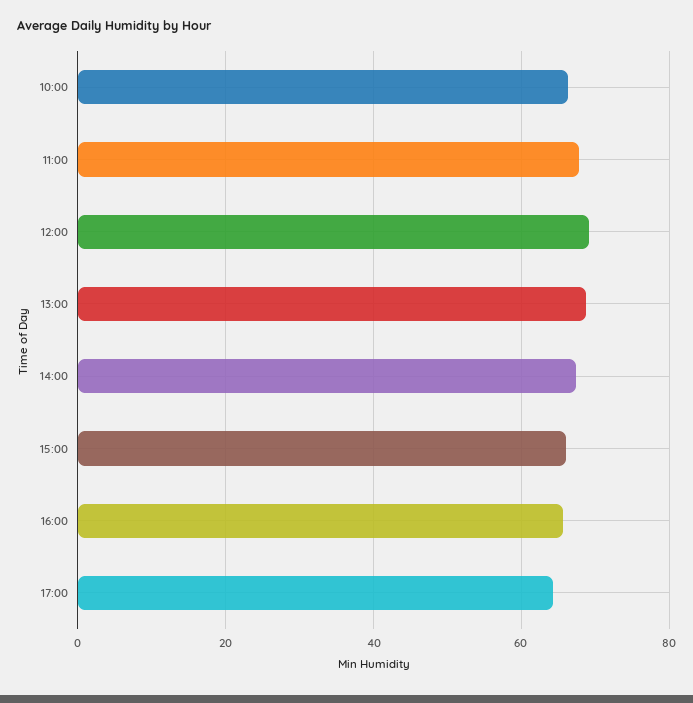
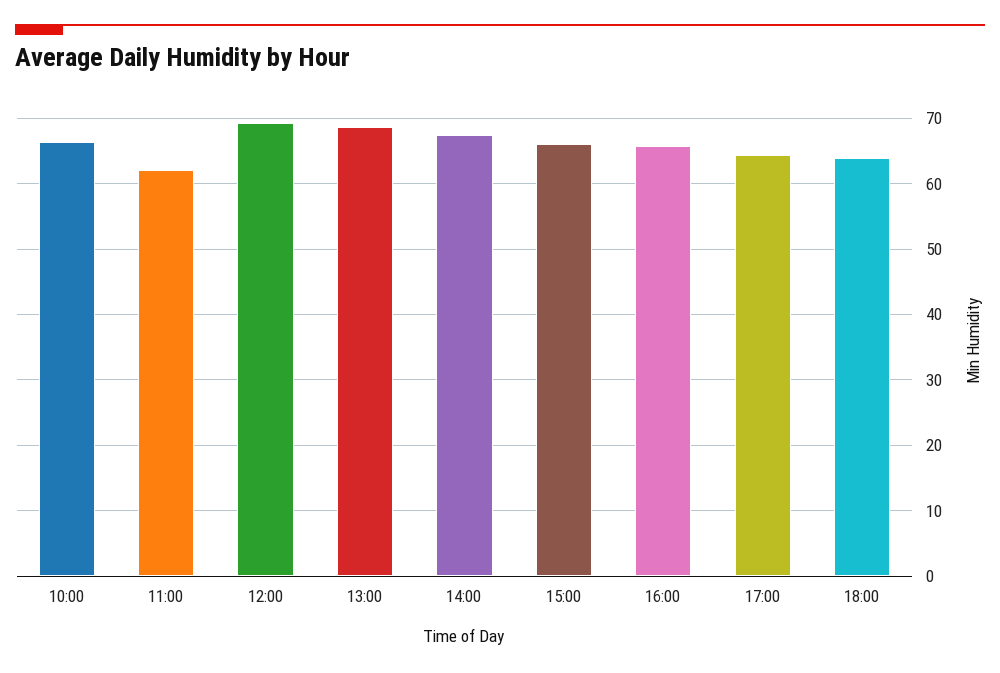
11:00: 68 -> 62
18:00: none -> 64

